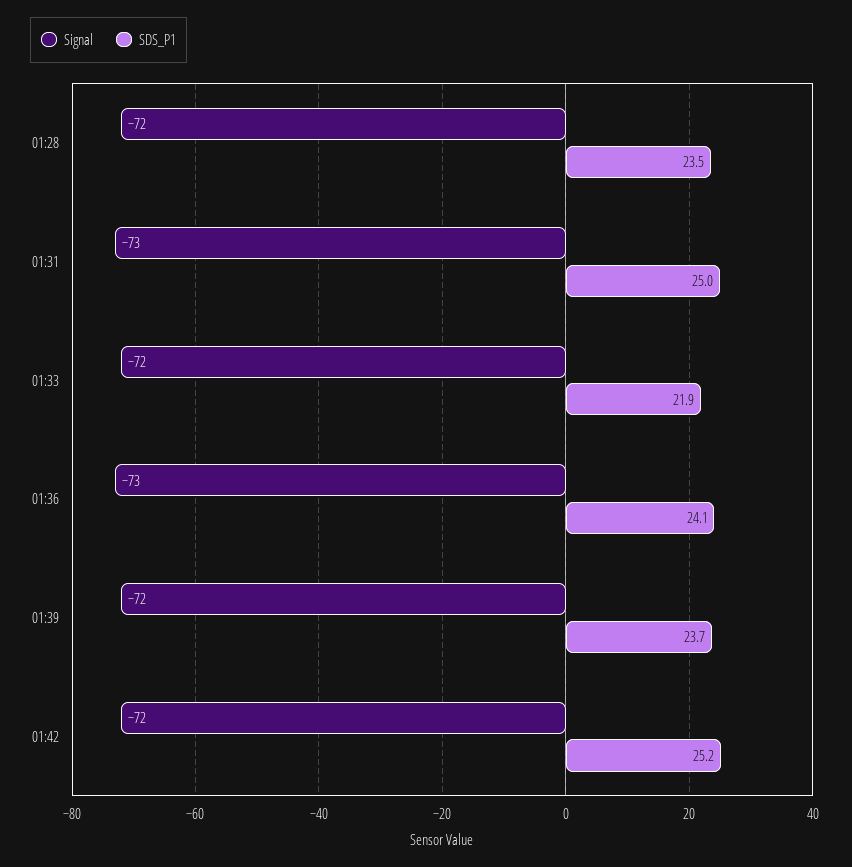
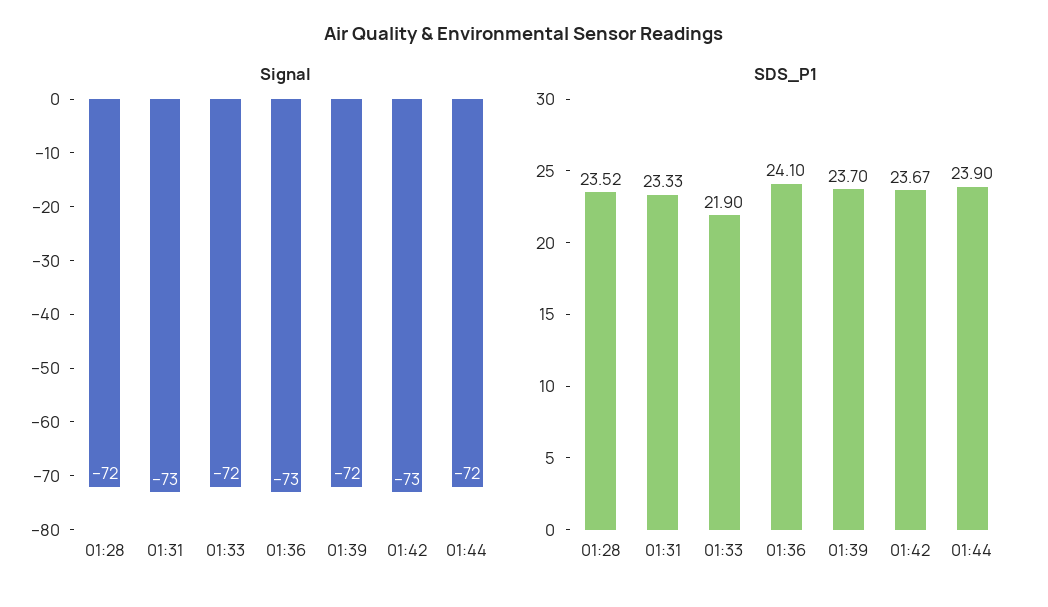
SDS_P1, 01:31: 25 -> 23.33
Signal, 01:42: -72 -> -73
SDS_P1, 01:42: 25.2 -> 23.67
Signal, 01:44: none -> -72
SDS_P1, 01:44: none -> 23.9

